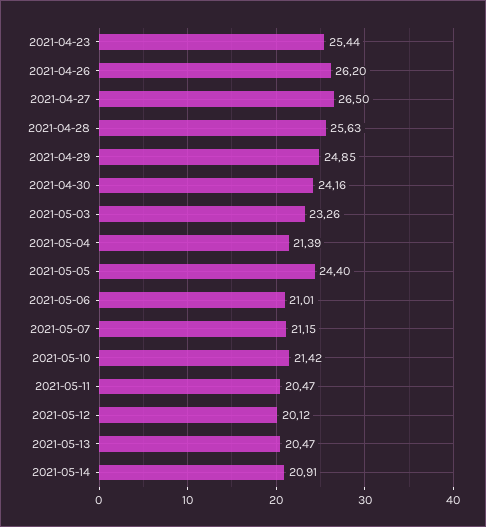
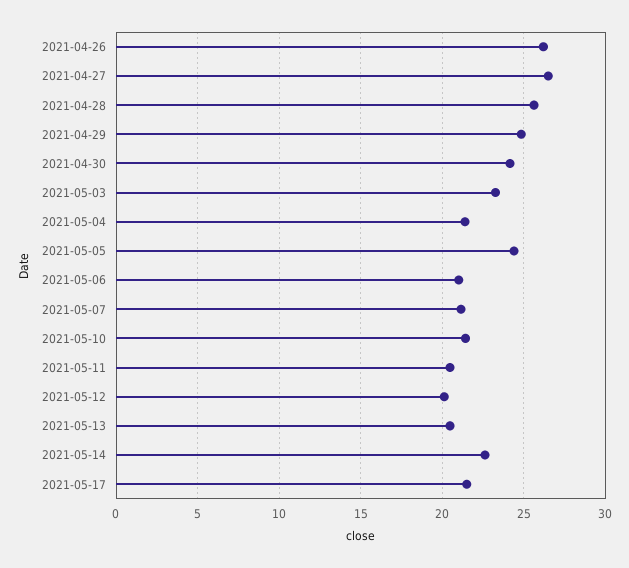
2021-04-23: 25.44 -> none
2021-05-14: 20.91 -> 22.5
2021-05-17: none -> 21.5

